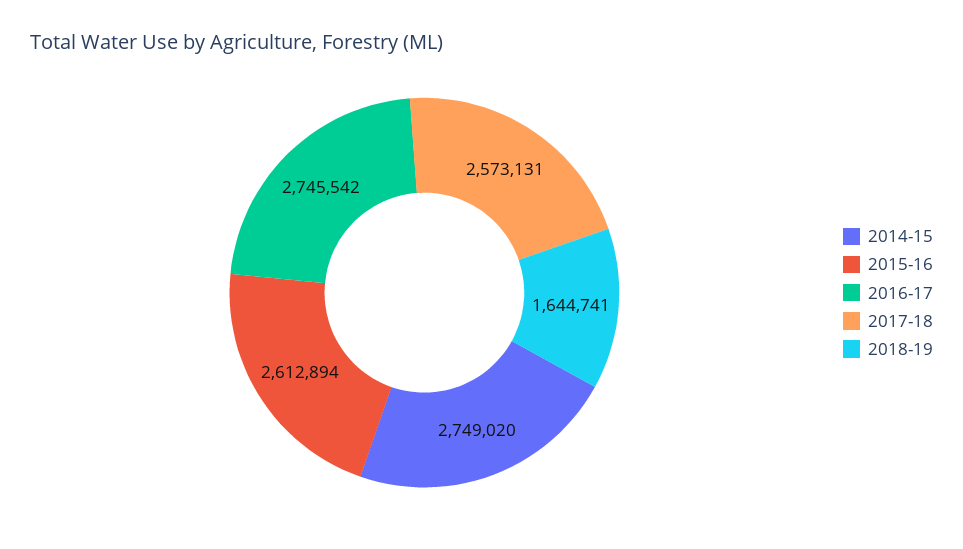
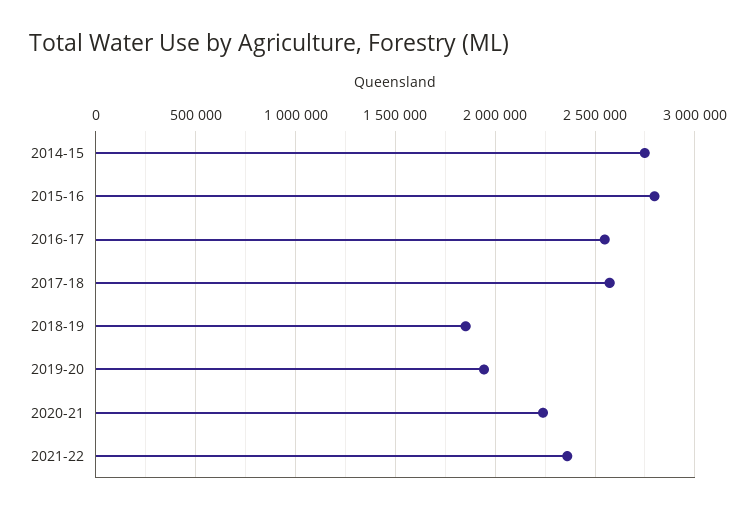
2015-16: 2612894 -> 2800000
2016-17: 2745542 -> 2550000
2018-19: 1644741 -> 1850000
2019-20: none -> 1950000
2020-21: none -> 2250000
2021-22: none -> 2350000

